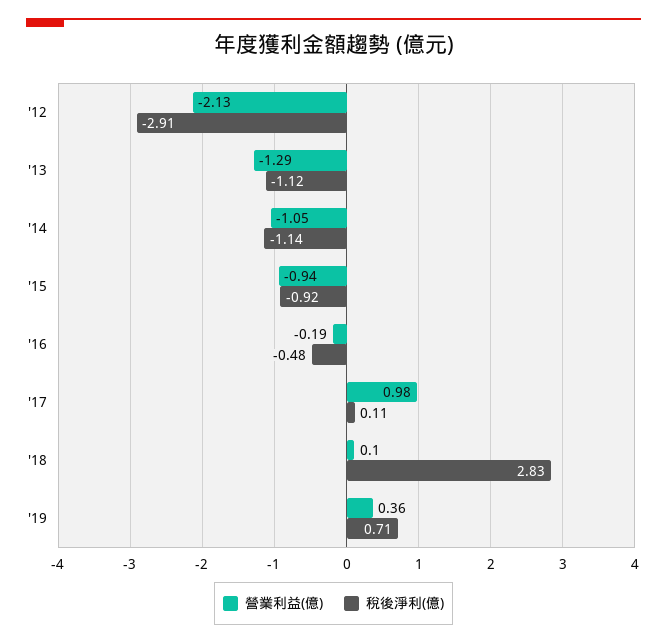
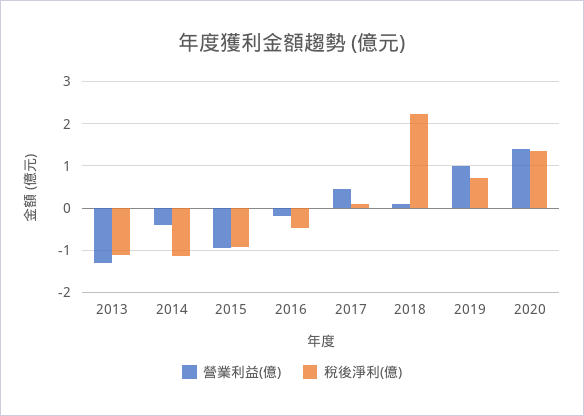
營業利益(億), '12: -2.13 -> none
稅後淨利(億), '12: -2.91 -> none
營業利益(億), '14: -1.05 -> -0.4
營業利益(億), '17: 0.98 -> 0.4
稅後淨利(億), '18: 2.83 -> 2.2
營業利益(億), '19: 0.36 -> 1
營業利益(億), 2020: none -> 1.4
稅後淨利(億), 2020: none -> 1.4

